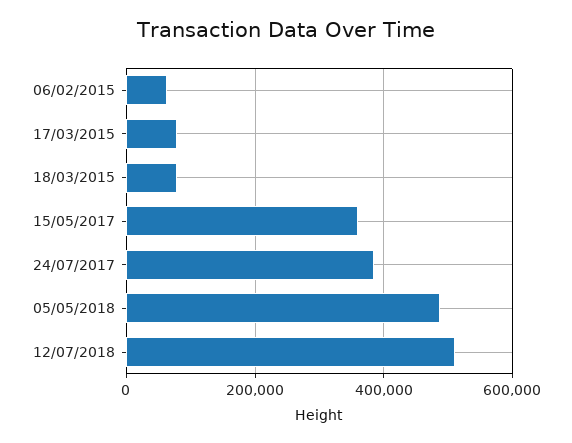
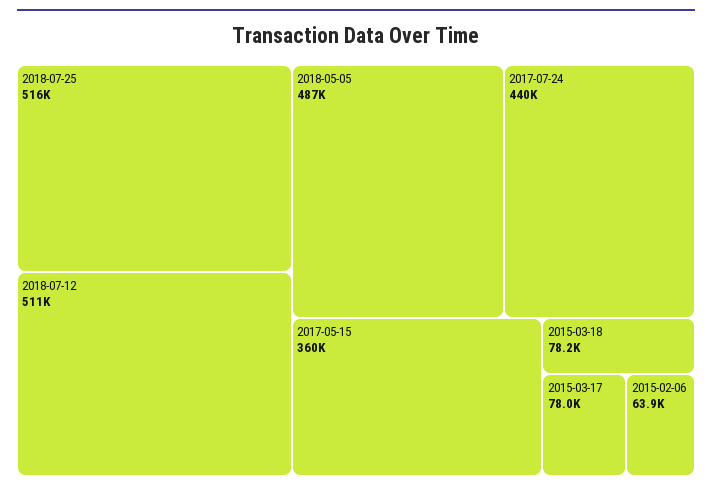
24/07/2017: 380000 -> 440000
2018-07-25: none -> 516000

